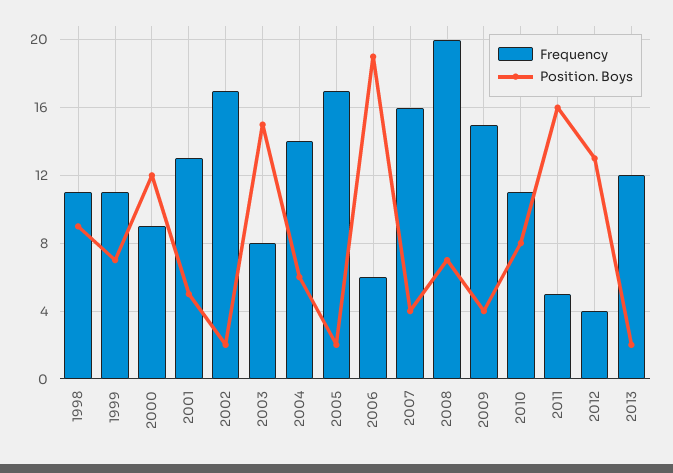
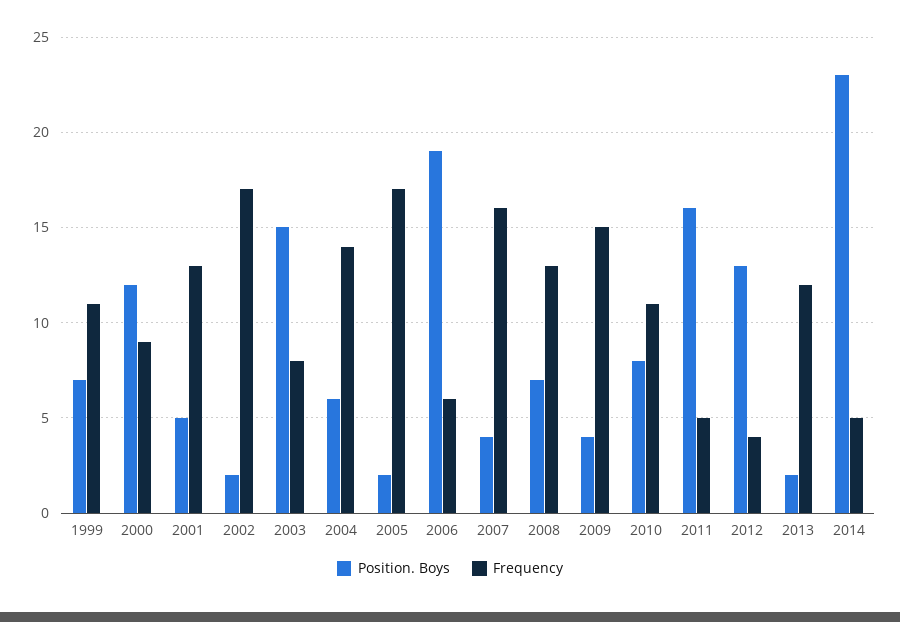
Frequency, 1998: 11 -> none
Position. Boys, 1998: 9 -> none
Frequency, 2008: 20 -> 13
Position. Boys, 2014: none -> 23
Frequency, 2014: none -> 5

